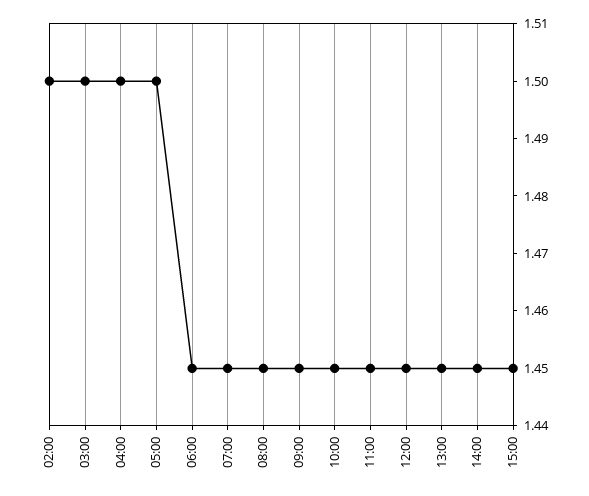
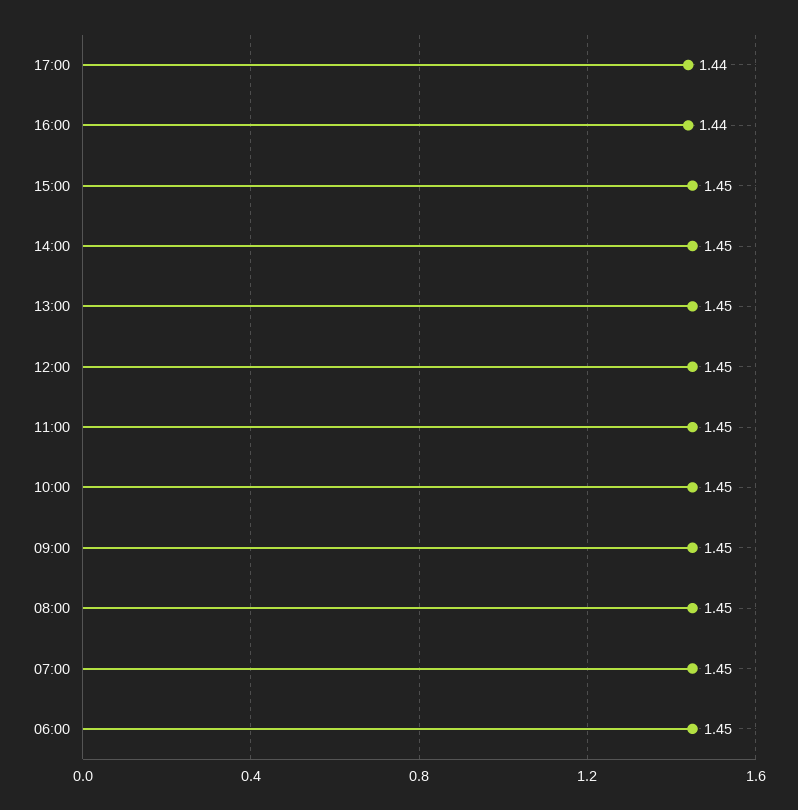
02:00: 1.5 -> none
03:00: 1.5 -> none
04:00: 1.5 -> none
05:00: 1.5 -> none
17:00: none -> 1.44
16:00: none -> 1.44

